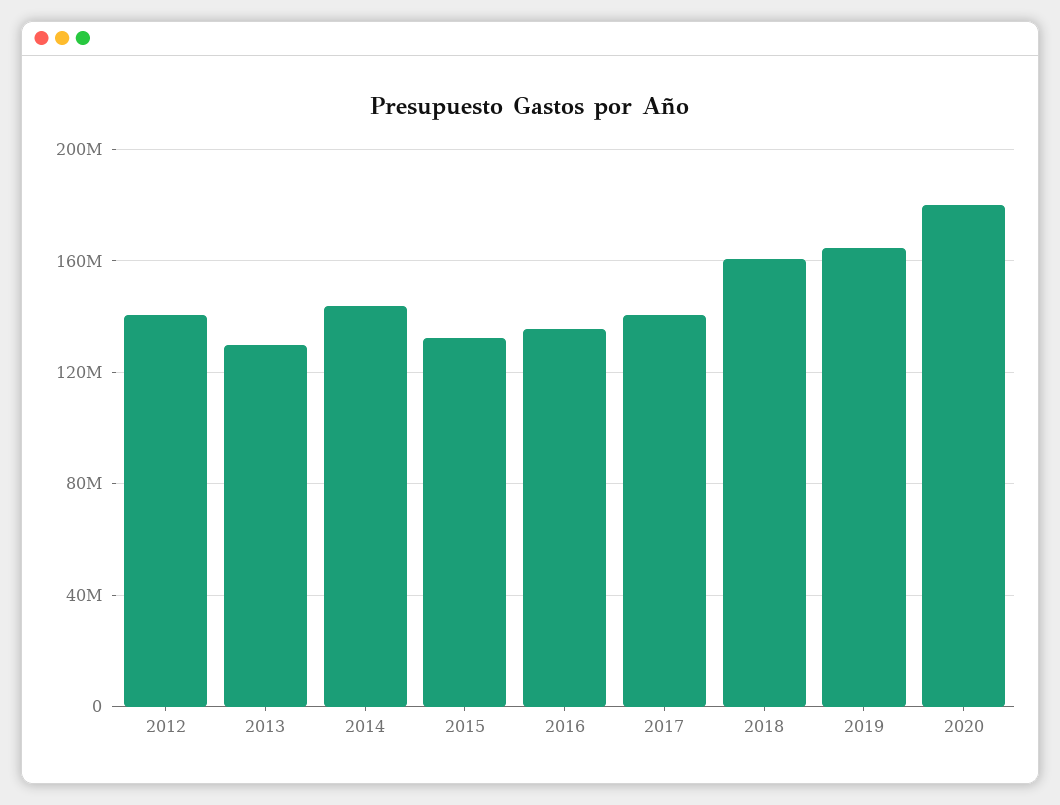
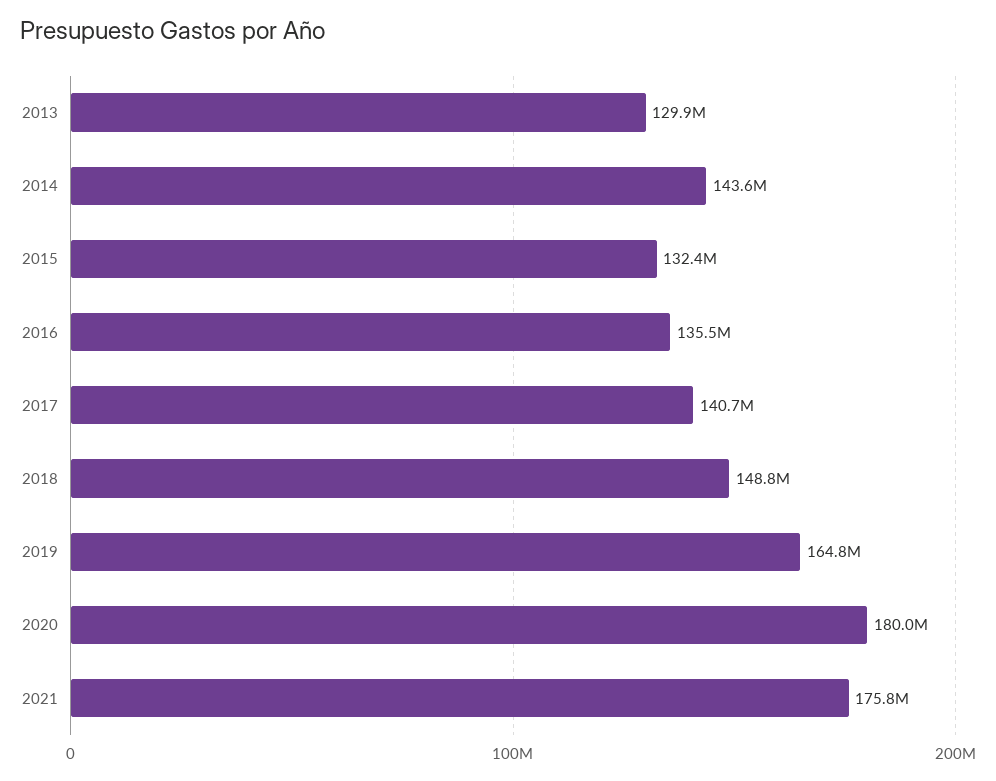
2012: 140000000 -> none
2018: 160000000 -> 148800000
2021: none -> 175800000

